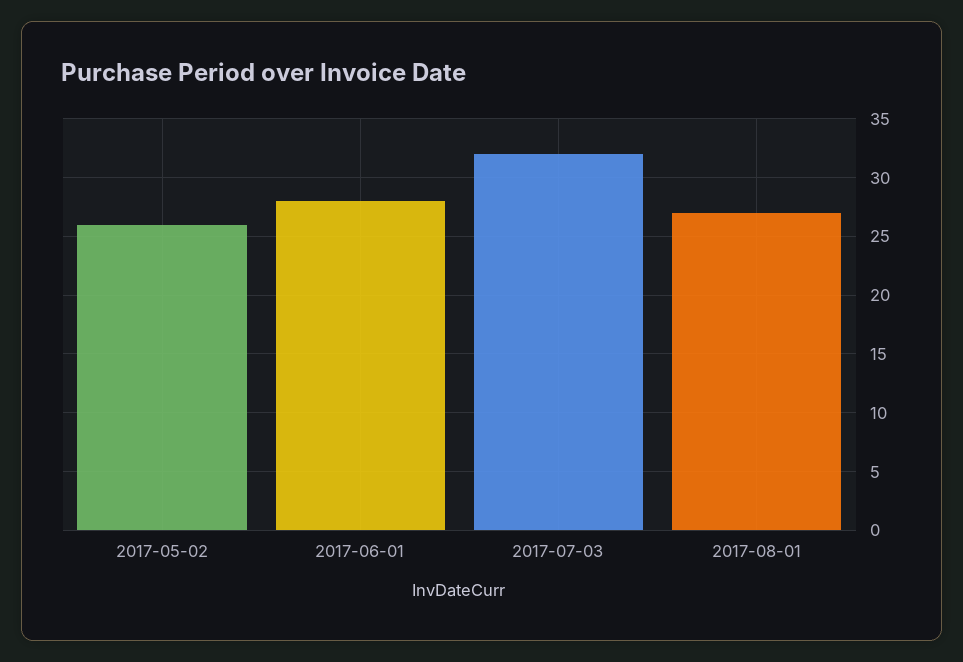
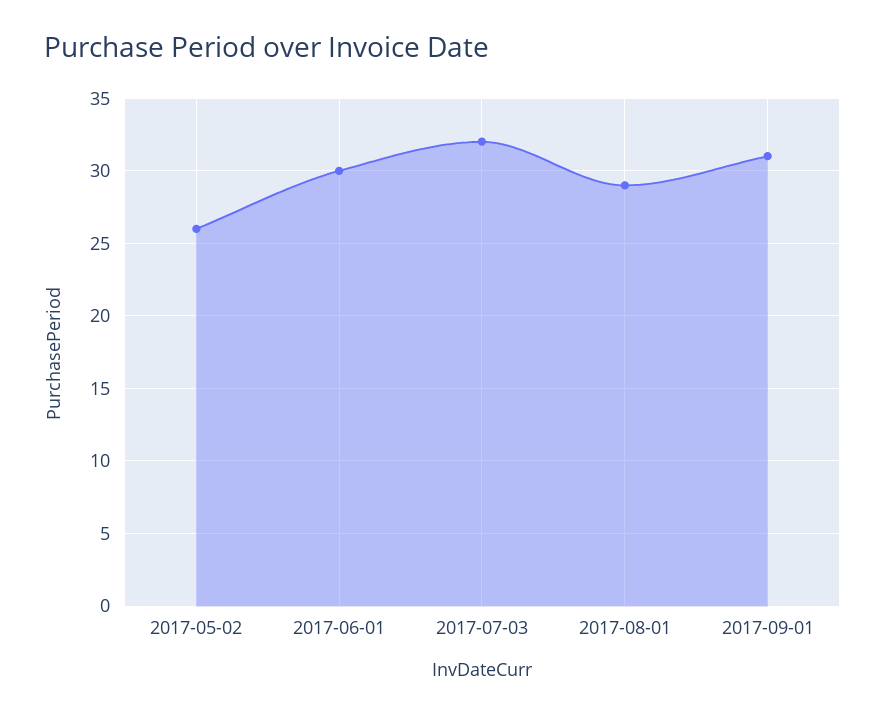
2017-06-01: 28 -> 30
2017-08-01: 27 -> 29
2017-09-01: none -> 31

